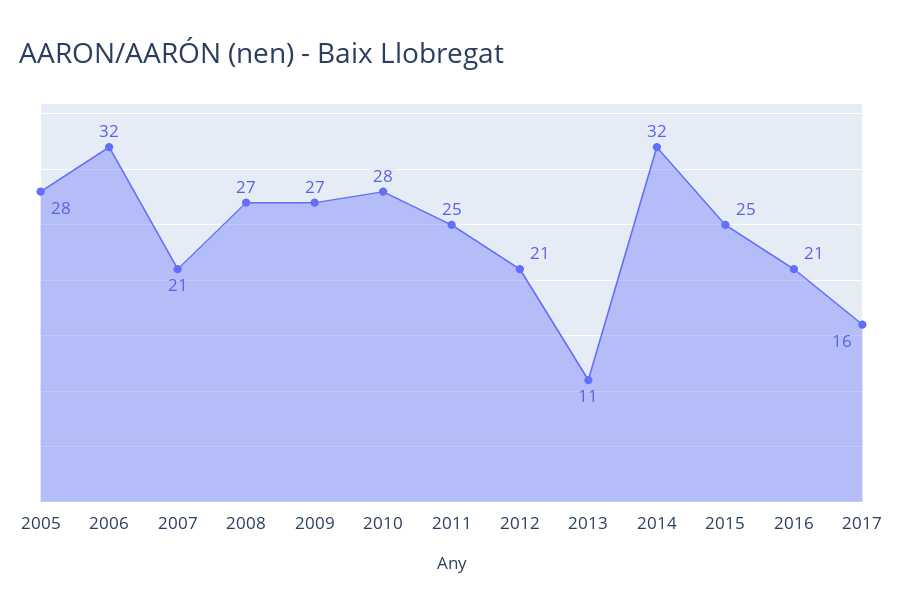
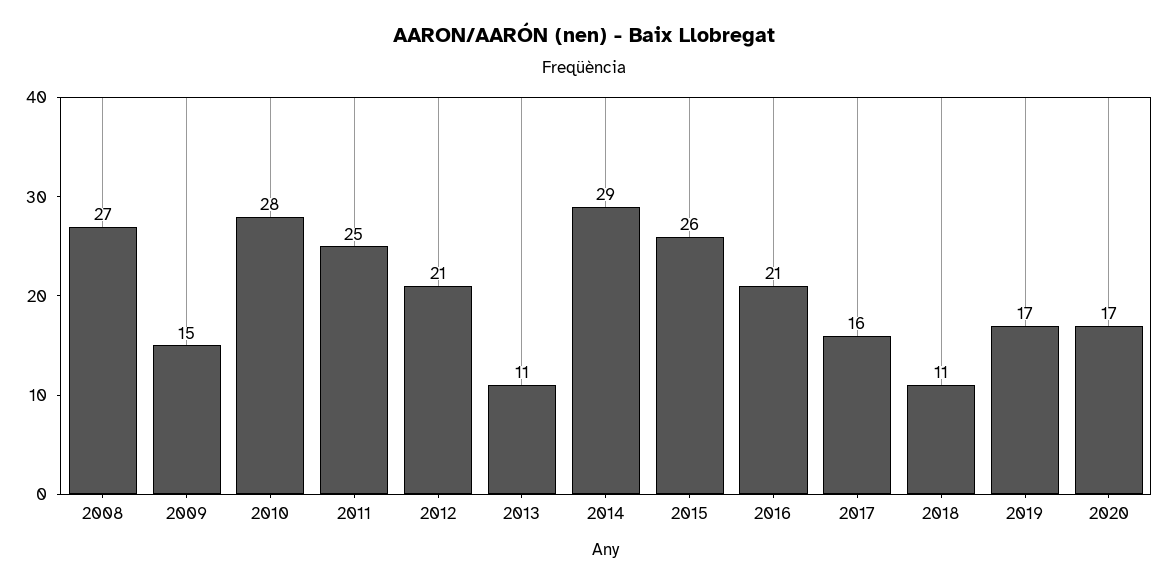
2005: 28 -> none
2006: 32 -> none
2007: 21 -> none
2009: 27 -> 15
2014: 32 -> 29
2015: 25 -> 26
2018: none -> 11
2019: none -> 17
2020: none -> 17

